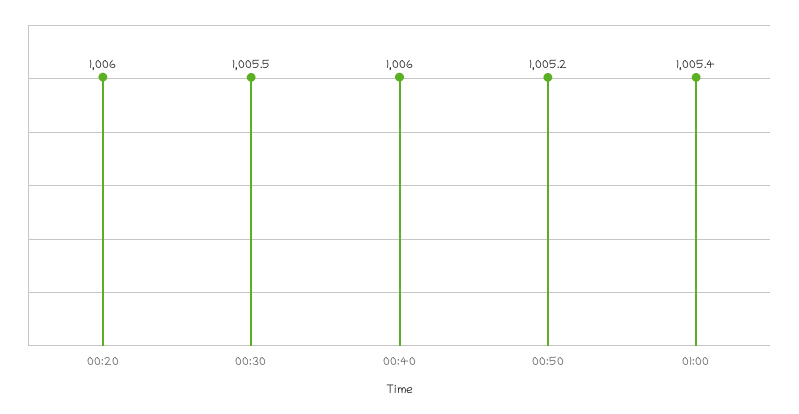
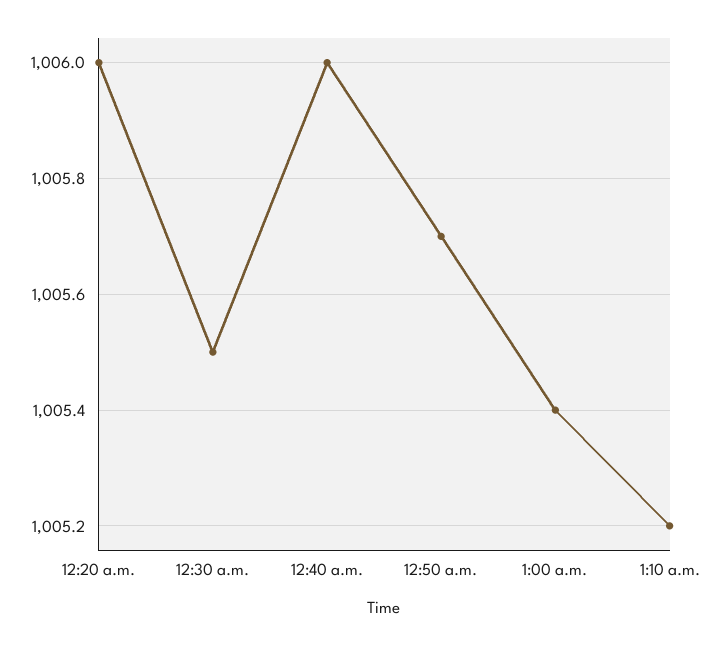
00:50: 1005.2 -> 1005.7
1:10 a.m.: none -> 1005.2

